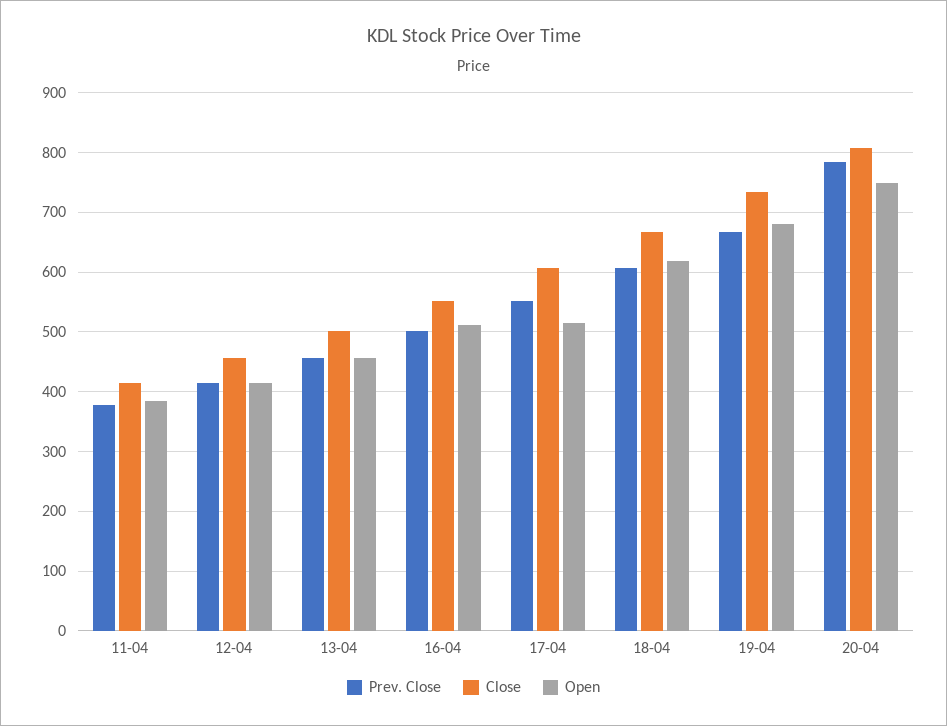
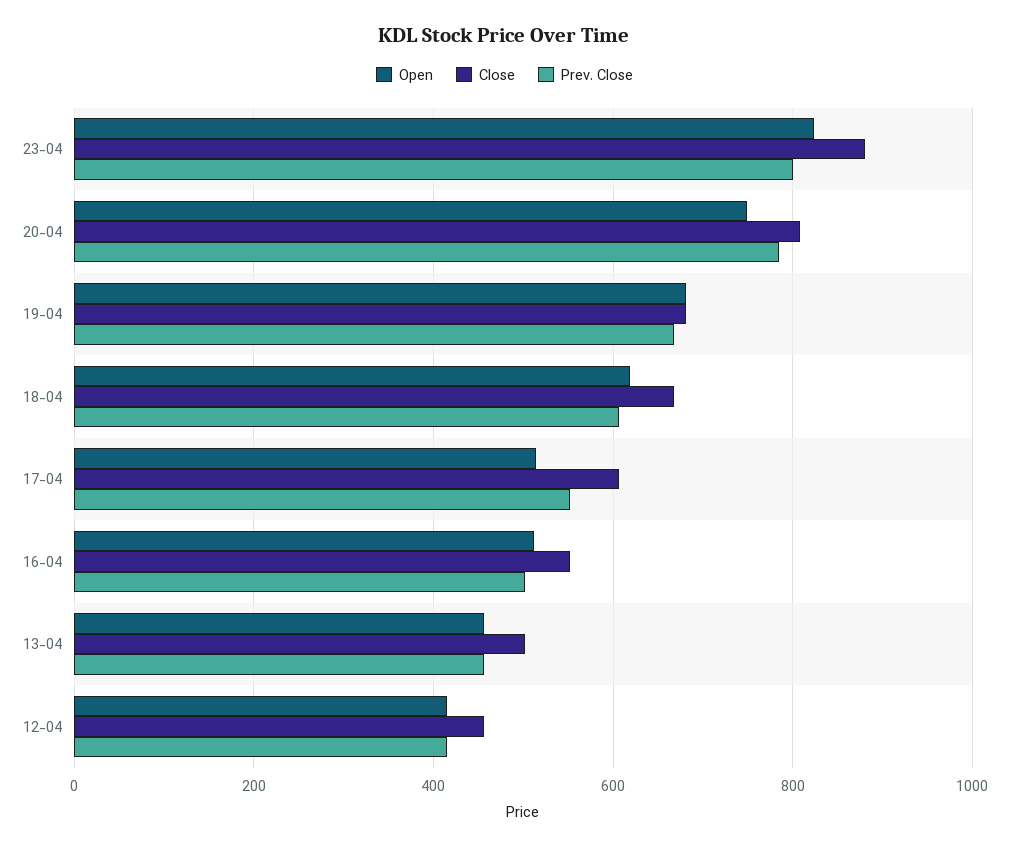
Prev. Close, 11-04: 380 -> none
Close, 11-04: 420 -> none
Open, 11-04: 380 -> none
Close, 19-04: 740 -> 680
Open, 23-04: none -> 820
Close, 23-04: none -> 880
Prev. Close, 23-04: none -> 800

